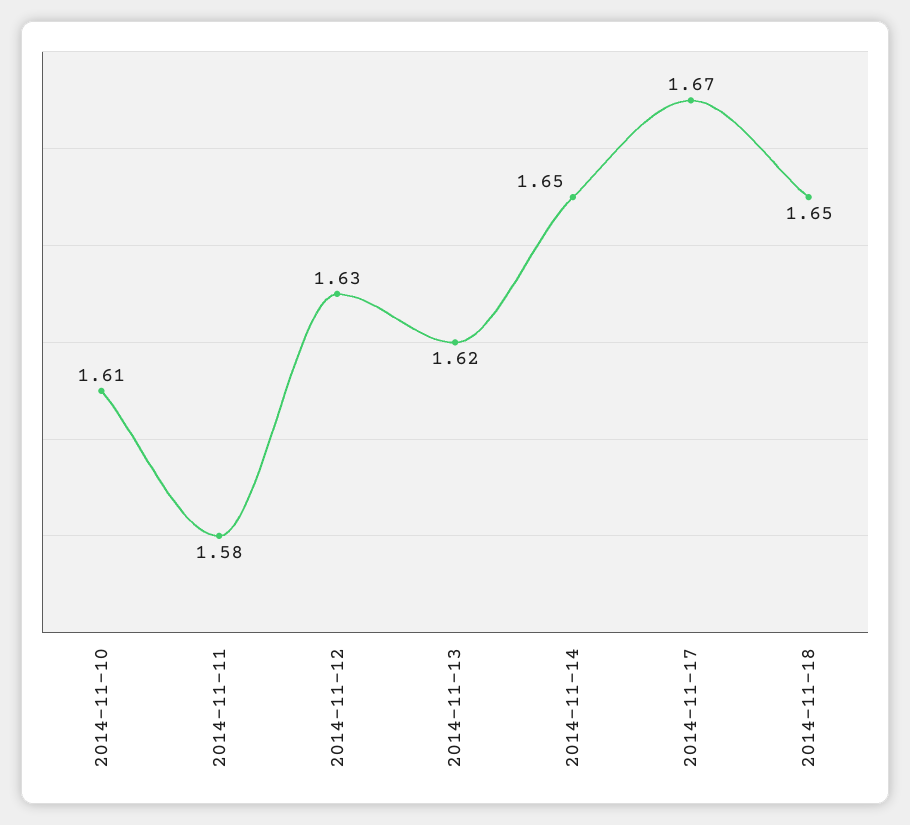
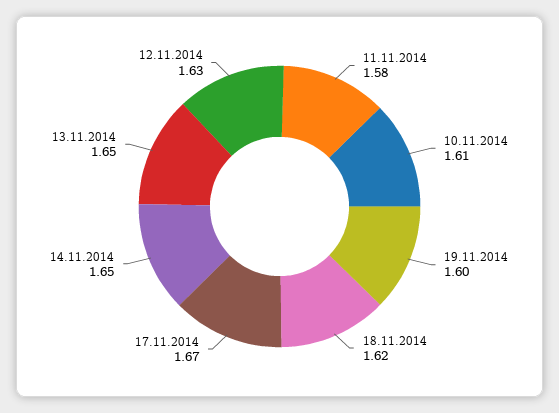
2014-11-13: 1.62 -> 1.65
2014-11-18: 1.65 -> 1.62
19.11.2014: none -> 1.6

